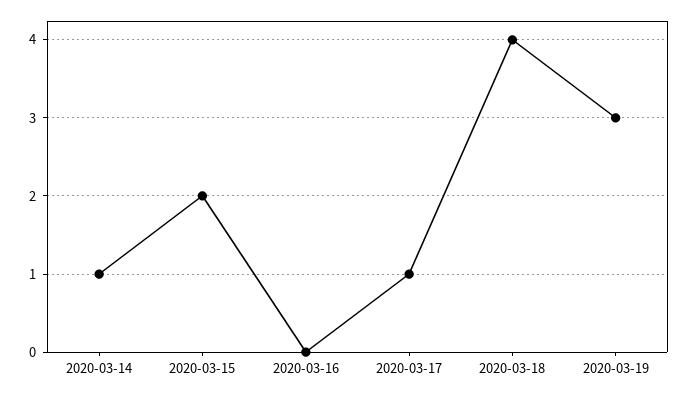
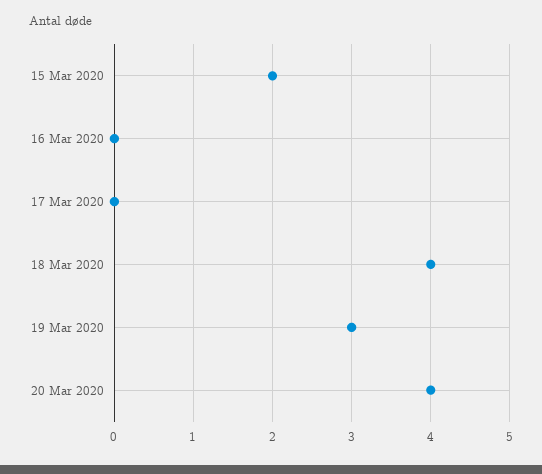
2020-03-14: 1 -> none
2020-03-17: 1 -> 0
20 Mar 2020: none -> 4

